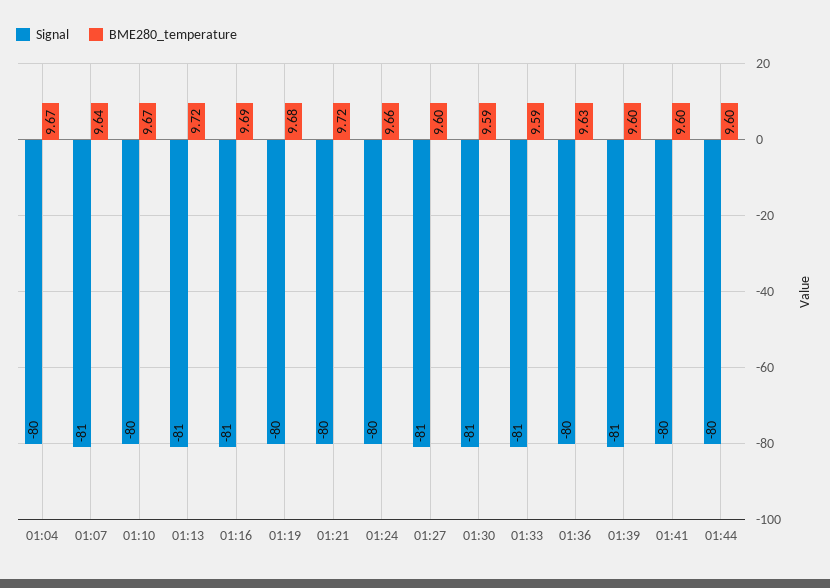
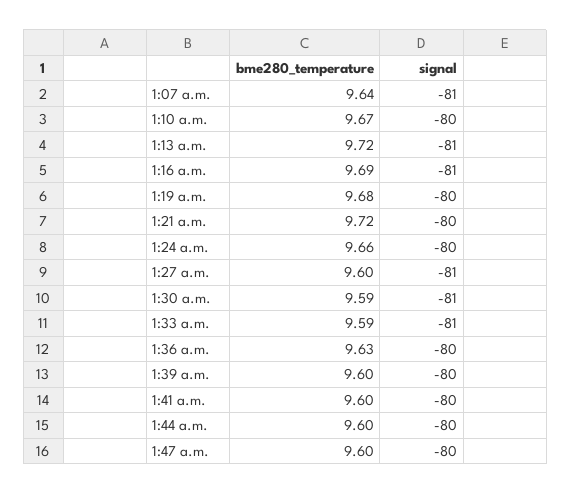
Signal, 01:04: -80 -> none
BME280_temperature, 01:04: 9.67 -> none
Signal, 01:39: -81 -> -80
BME280_temperature, 1:47 a.m.: none -> 9.6
Signal, 1:47 a.m.: none -> -80

